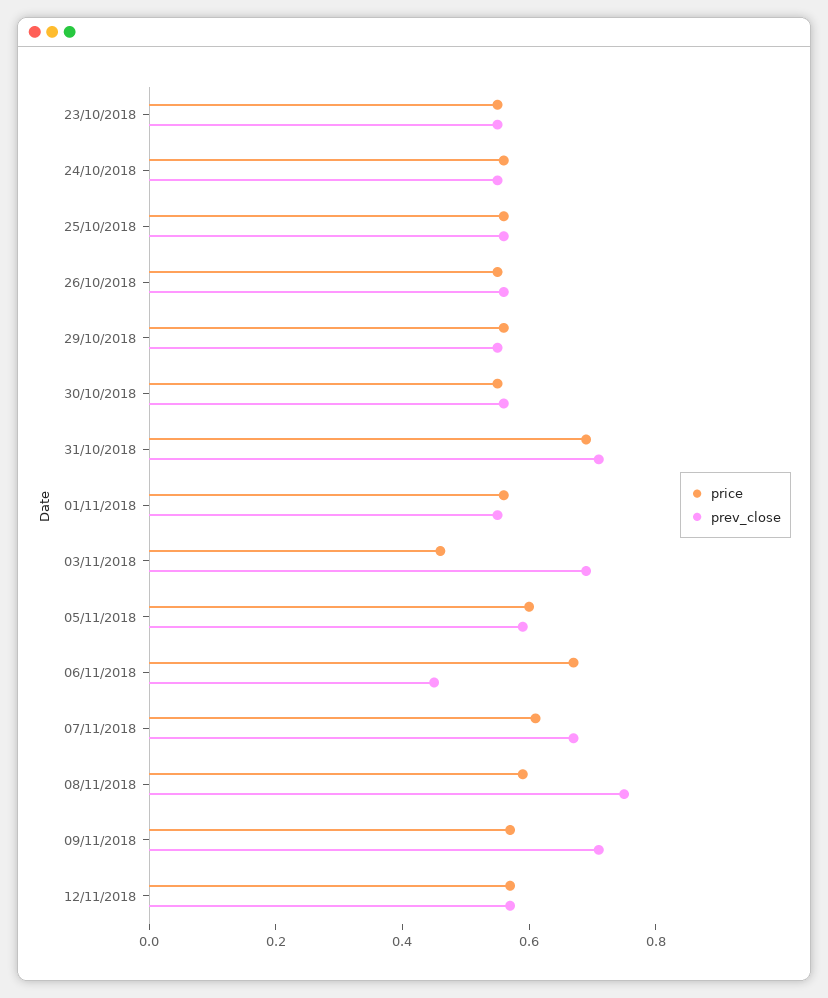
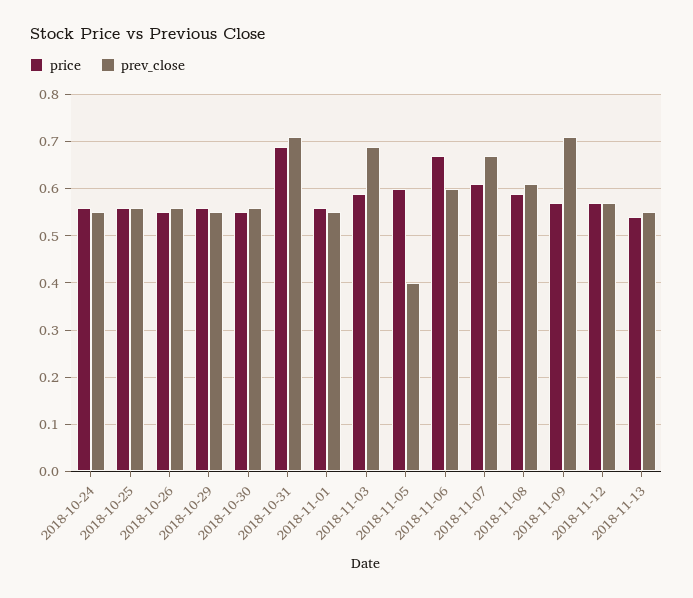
price, 23/10/2018: 0.55 -> none
prev_close, 23/10/2018: 0.55 -> none
price, 03/11/2018: 0.45 -> 0.6
prev_close, 05/11/2018: 0.6 -> 0.4
prev_close, 06/11/2018: 0.45 -> 0.6
prev_close, 08/11/2018: 0.75 -> 0.6
price, 2018-11-13: none -> 0.55
prev_close, 2018-11-13: none -> 0.55

